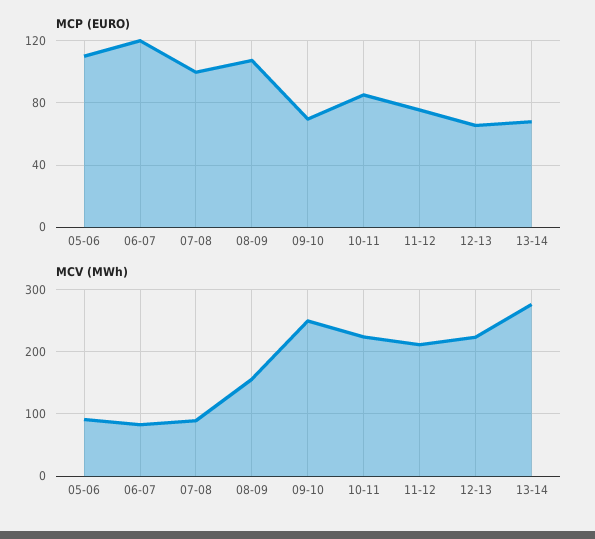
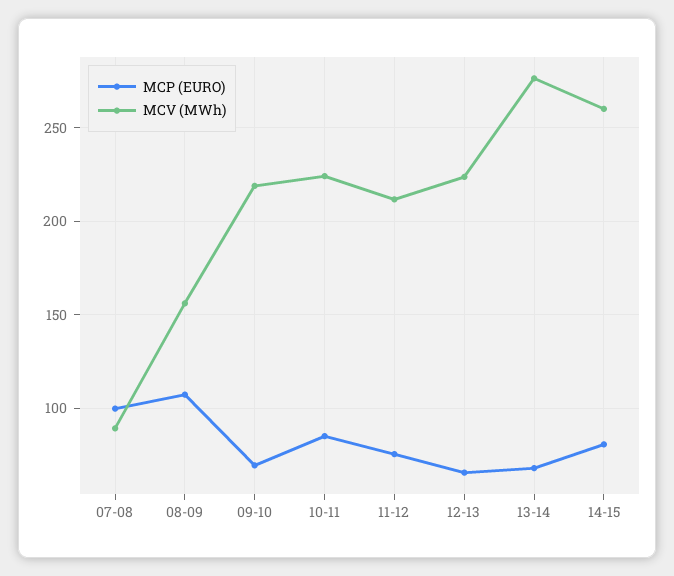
MCP (EURO), 05-06: 110 -> none
MCP (EURO), 06-07: 120 -> none
MCV (MWh), 05-06: 90 -> none
MCV (MWh), 06-07: 80 -> none
MCV (MWh), 09-10: 250 -> 220
MCP (EURO), 14-15: none -> 80
MCV (MWh), 14-15: none -> 260

